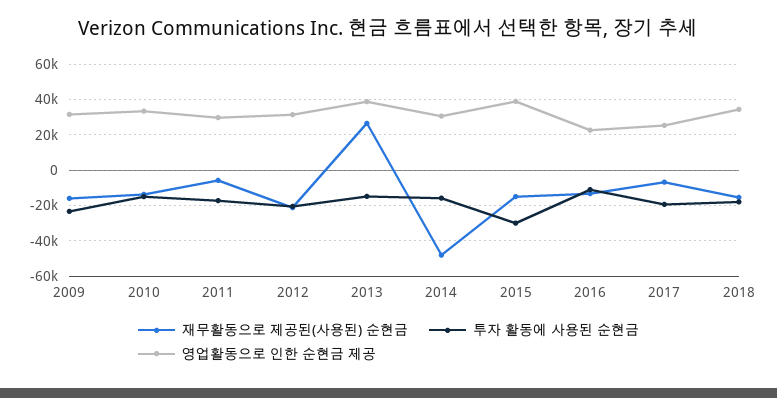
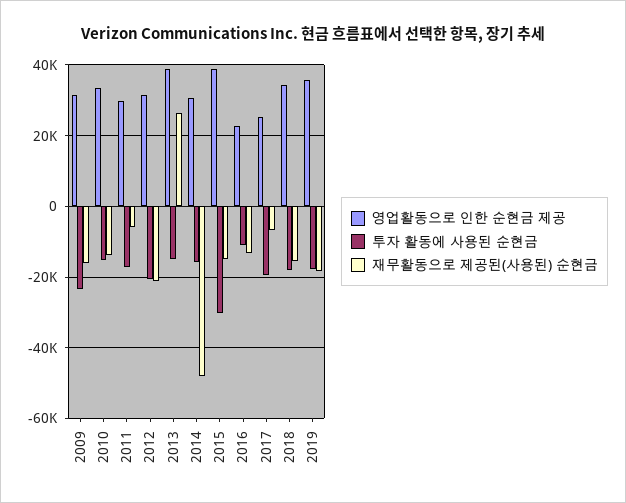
영업활동으로 인한 순현금 제공, 2019: none -> 36000
투자 활동에 사용된 순현금, 2019: none -> -18000
재무활동으로 제공된(사용된) 순현금, 2019: none -> -18000

